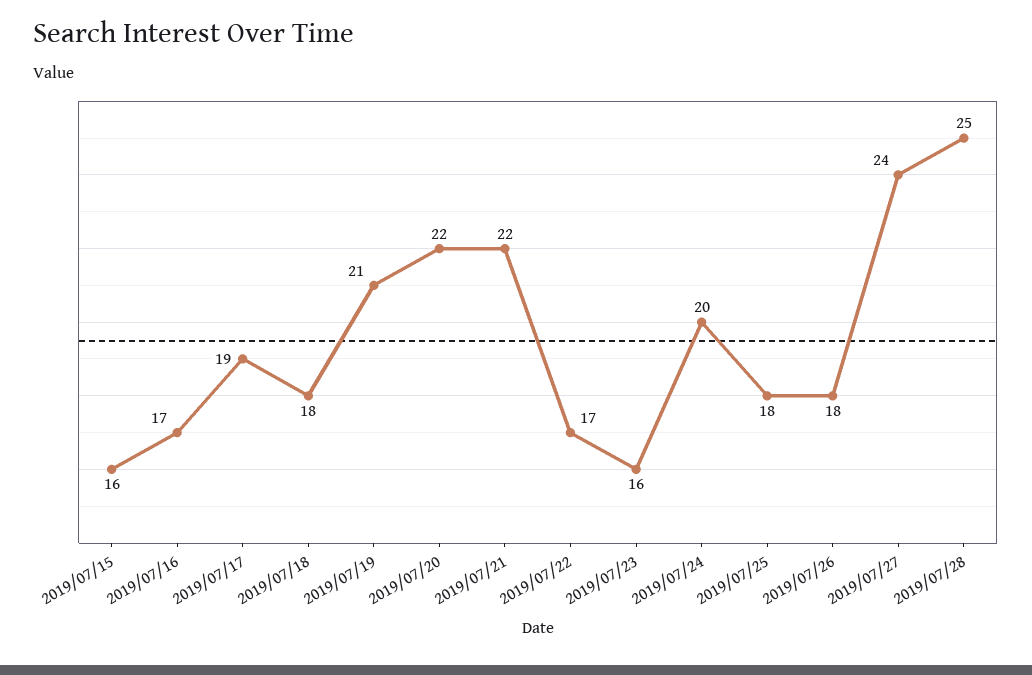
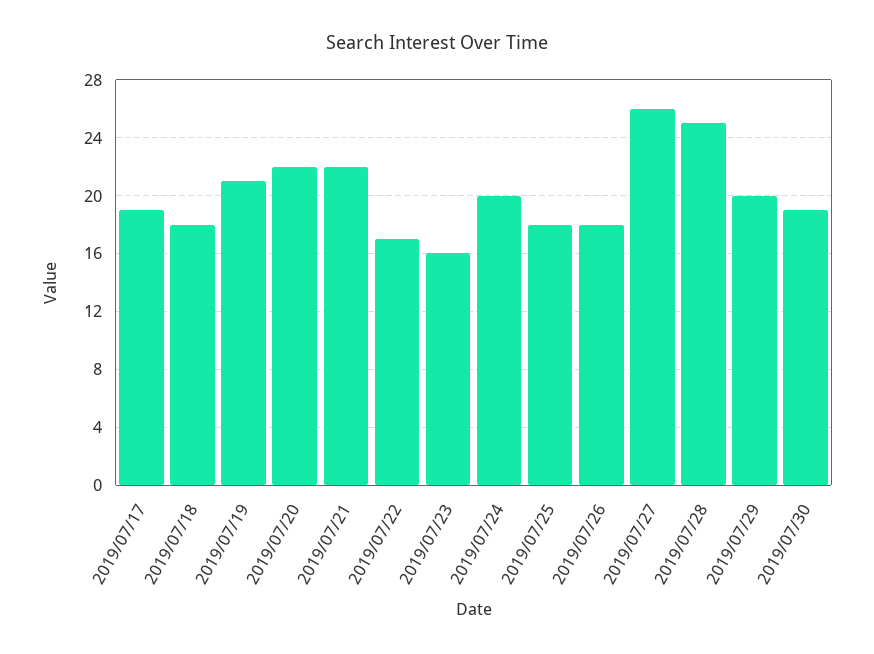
2019/07/15: 16 -> none
2019/07/16: 17 -> none
2019/07/27: 24 -> 26
2019/07/29: none -> 20
2019/07/30: none -> 19

